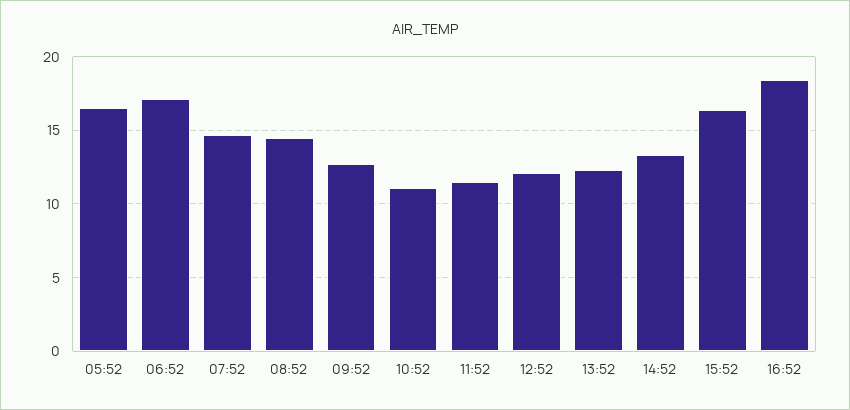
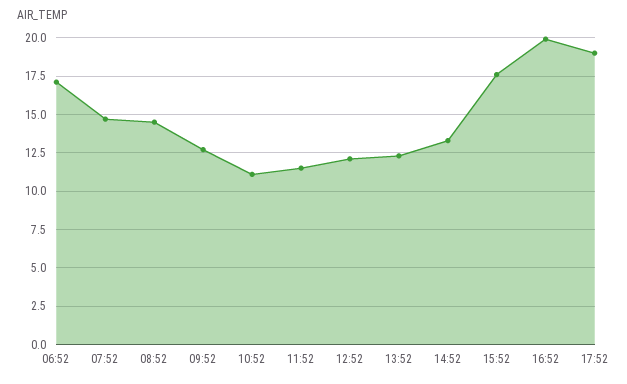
05:52: 16.5 -> none
15:52: 16.5 -> 17.5
16:52: 18.5 -> 20
17:52: none -> 19

